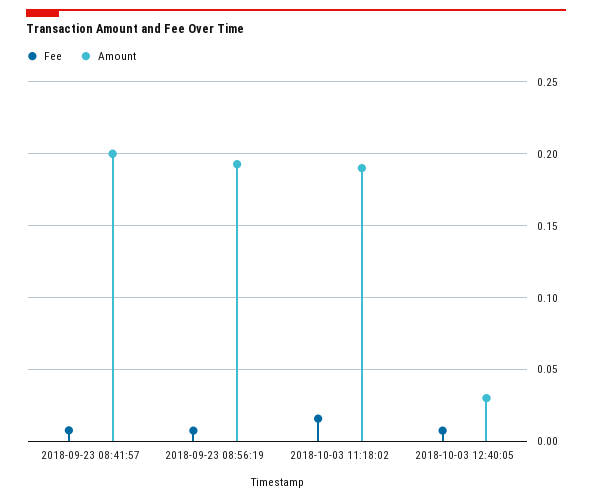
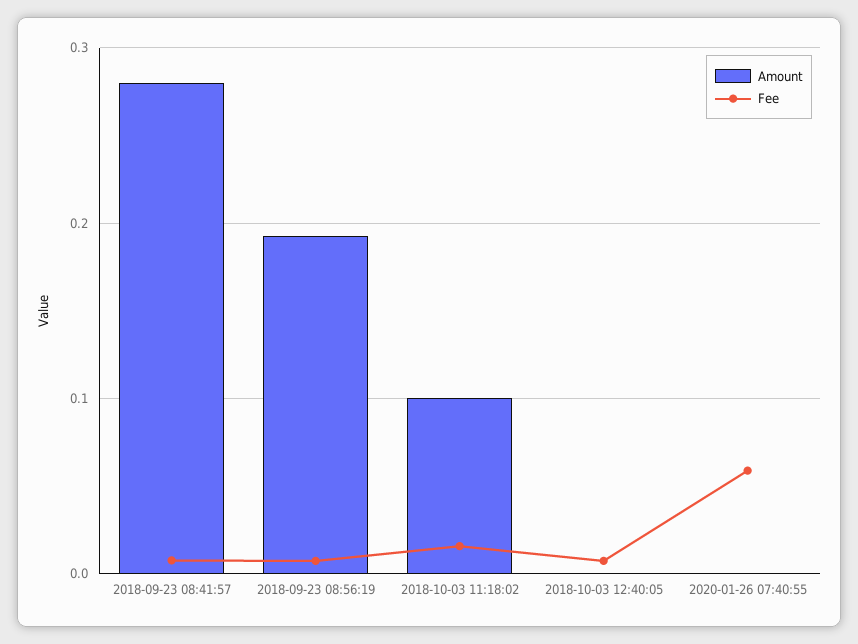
Amount, 2018-09-23 08:41:57: 0.2 -> 0.28
Amount, 2018-10-03 11:18:02: 0.19 -> 0.1
Amount, 2018-10-03 12:40:05: 0.03 -> 0
Amount, 2020-01-26 07:40:55: none -> 0
Fee, 2020-01-26 07:40:55: none -> 0.06

